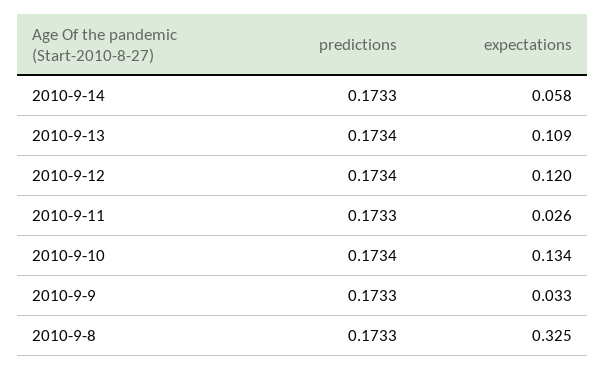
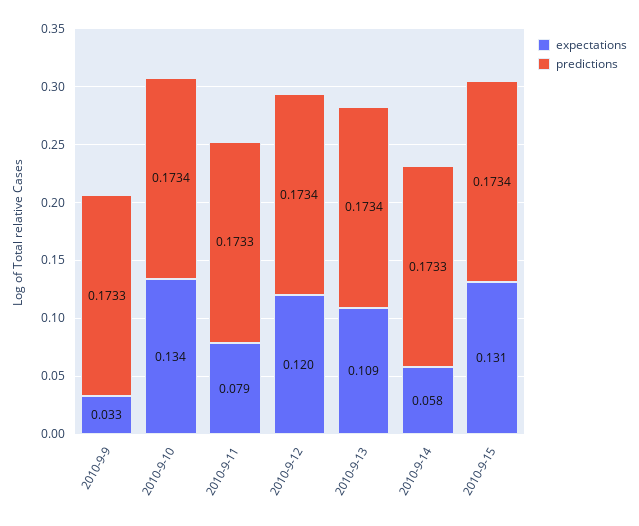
expectations, 2010-9-11: 0.026 -> 0.079
predictions, 2010-9-8: 0.1733 -> none
expectations, 2010-9-8: 0.325 -> none
expectations, 2010-9-15: none -> 0.131
predictions, 2010-9-15: none -> 0.1734

